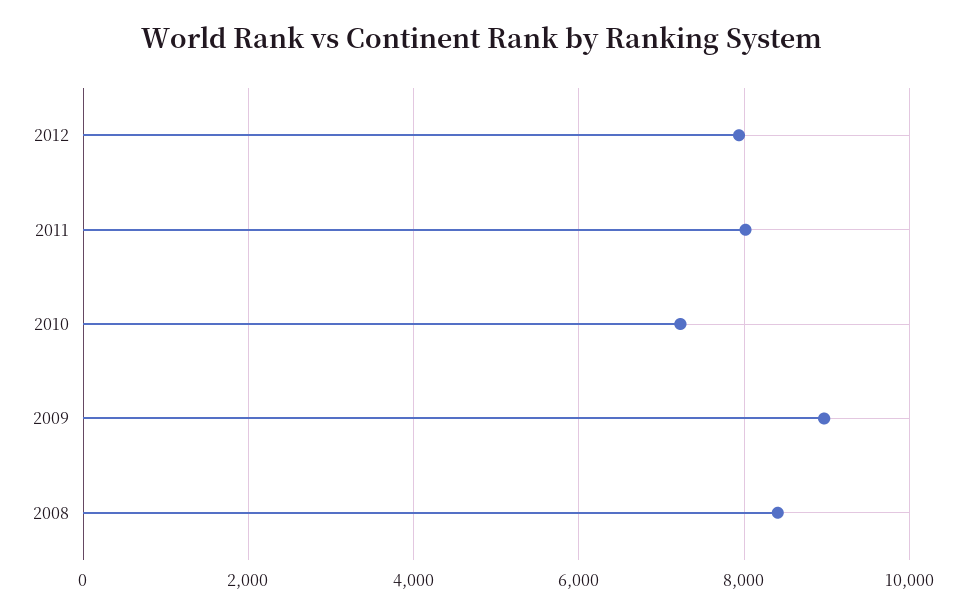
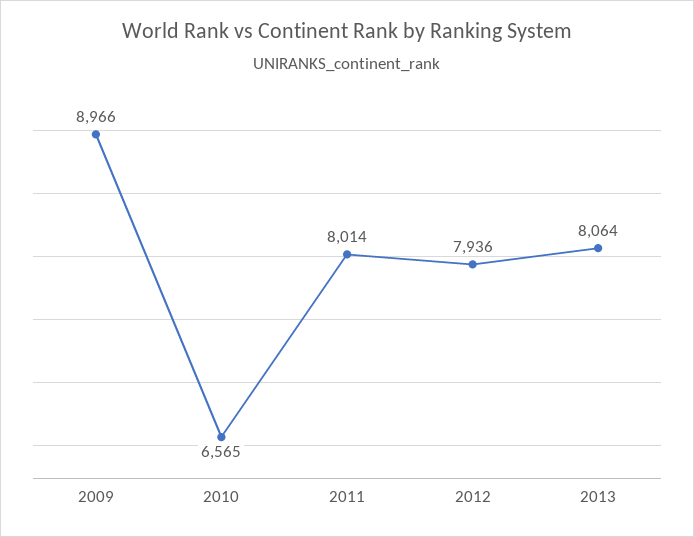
2010: 7200 -> 6565
2008: 8400 -> none
2013: none -> 8064

